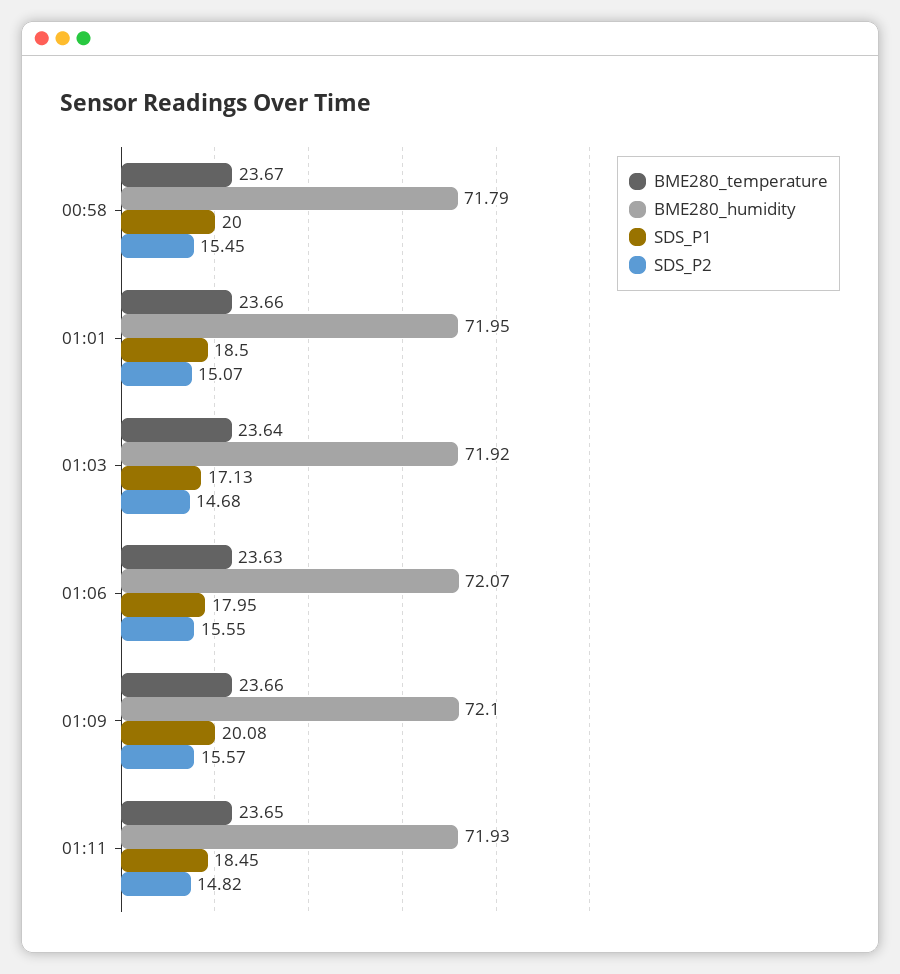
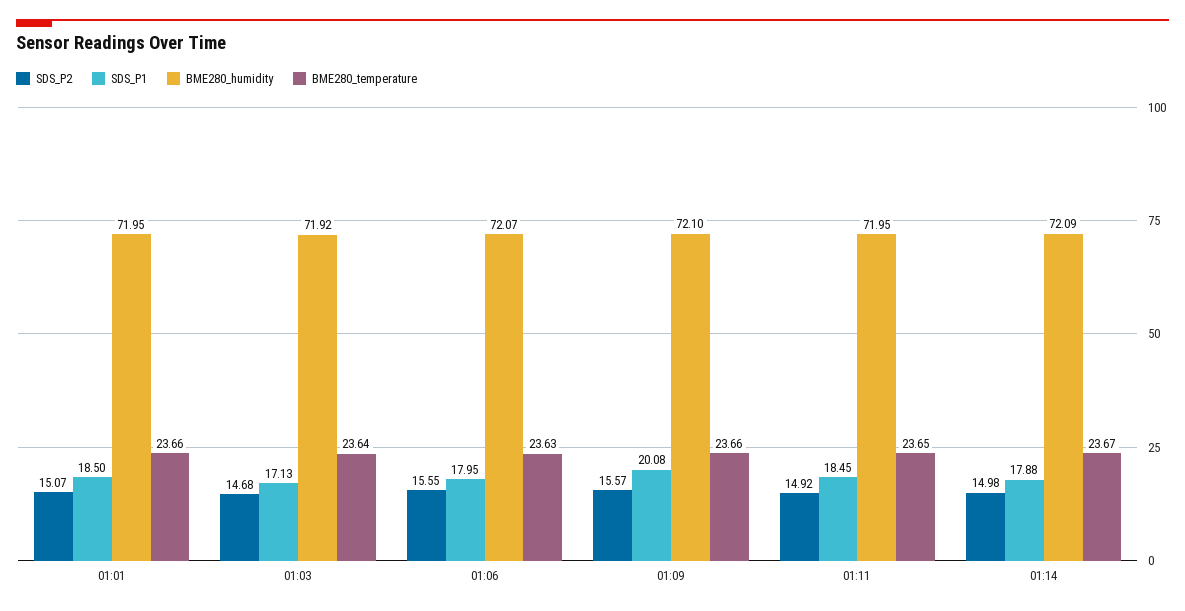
BME280_temperature, 00:58: 23.67 -> none
BME280_humidity, 00:58: 71.79 -> none
SDS_P1, 00:58: 20 -> none
SDS_P2, 00:58: 15.45 -> none
BME280_humidity, 01:11: 71.93 -> 71.95
SDS_P2, 01:11: 14.82 -> 14.92
SDS_P2, 01:14: none -> 14.98
SDS_P1, 01:14: none -> 17.88
BME280_humidity, 01:14: none -> 72.09
BME280_temperature, 01:14: none -> 23.67

